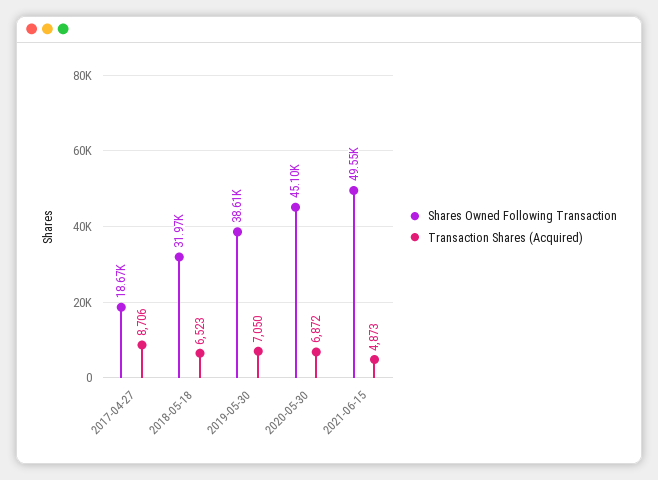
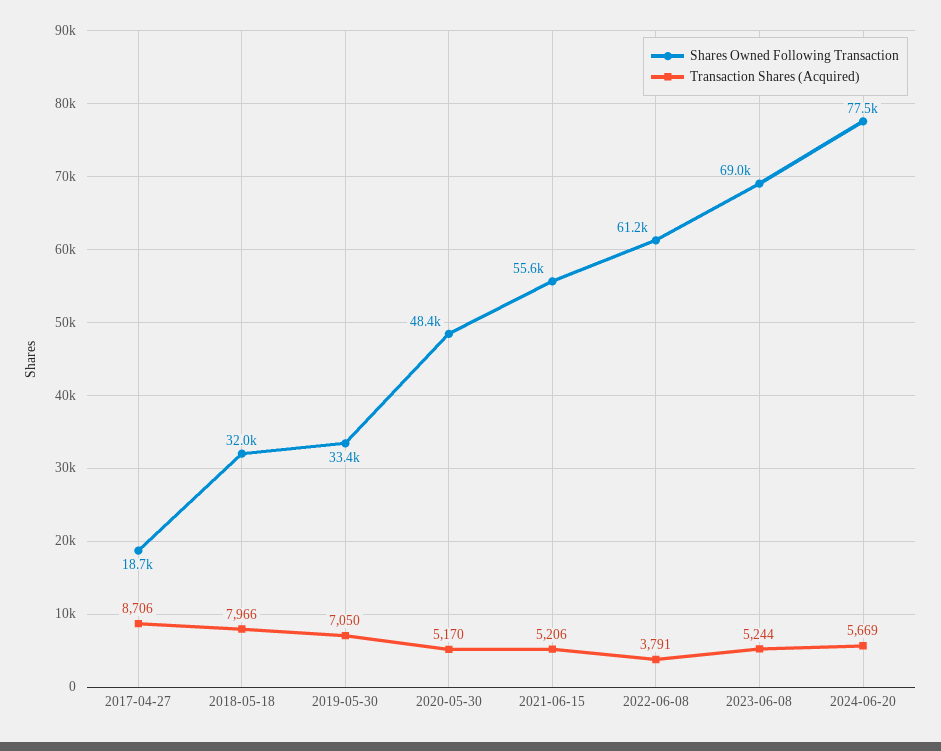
Transaction Shares (Acquired), 2018-05-18: 6523 -> 7966
Shares Owned Following Transaction, 2019-05-30: 38610 -> 33400
Shares Owned Following Transaction, 2020-05-30: 45100 -> 48400
Transaction Shares (Acquired), 2020-05-30: 6872 -> 5170
Shares Owned Following Transaction, 2021-06-15: 49550 -> 55600
Transaction Shares (Acquired), 2021-06-15: 4873 -> 5206
Shares Owned Following Transaction, 2022-06-08: none -> 61200
Transaction Shares (Acquired), 2022-06-08: none -> 3791
Shares Owned Following Transaction, 2023-06-08: none -> 69000
Transaction Shares (Acquired), 2023-06-08: none -> 5244
Shares Owned Following Transaction, 2024-06-20: none -> 77500
Transaction Shares (Acquired), 2024-06-20: none -> 5669

